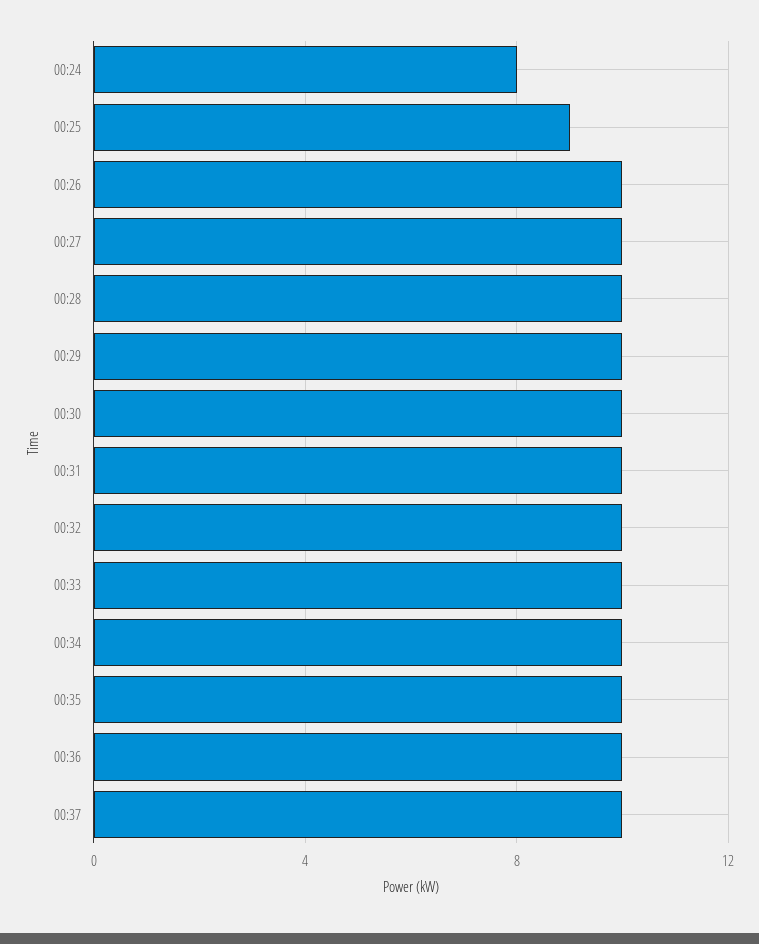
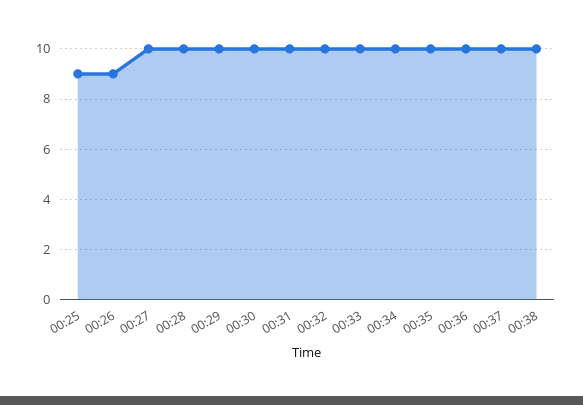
00:24: 8 -> none
00:26: 10 -> 9
00:38: none -> 10

